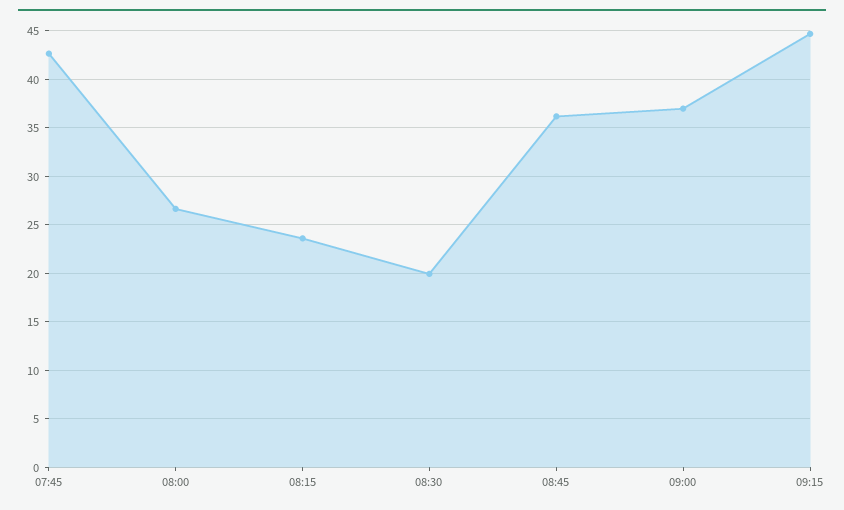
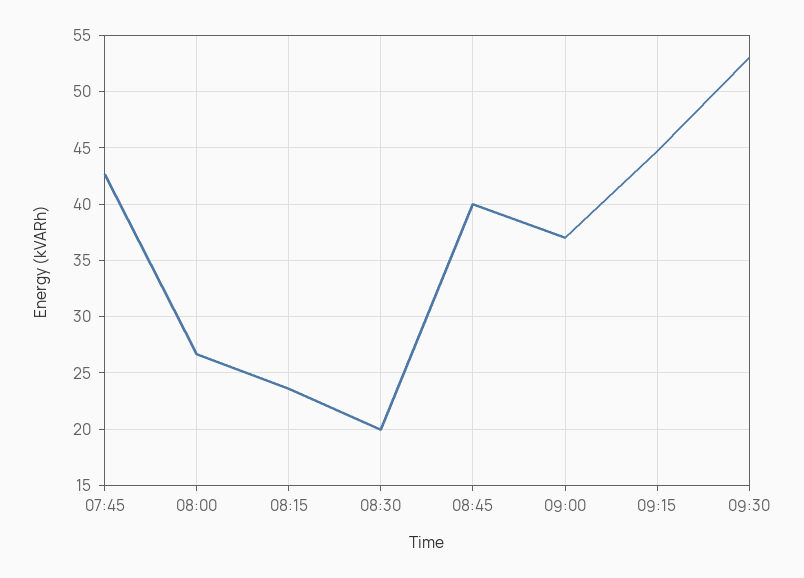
08:45: 36 -> 40
09:30: none -> 53

